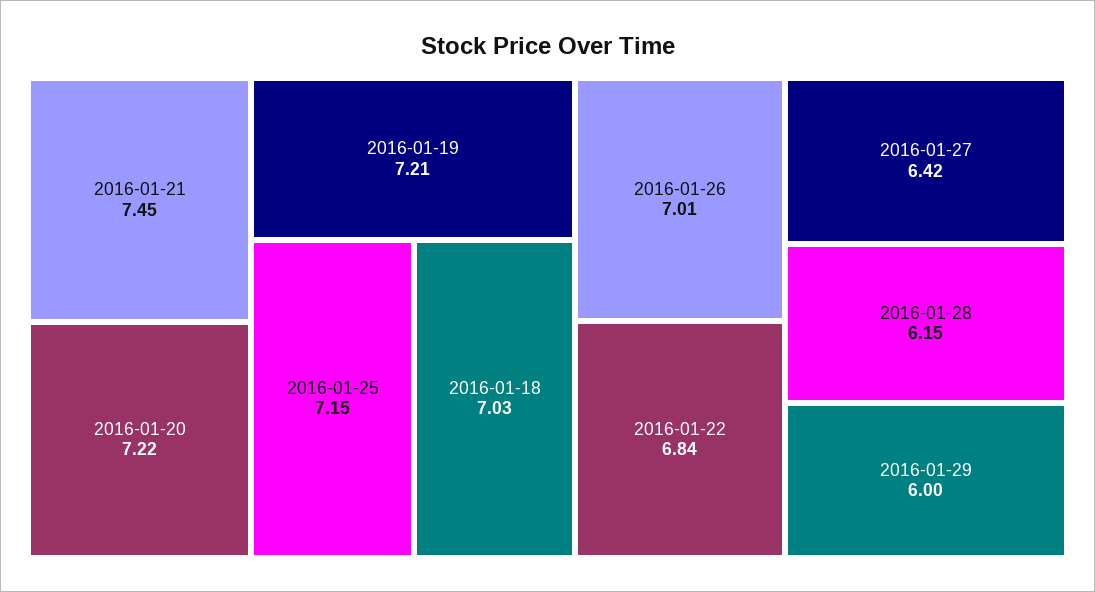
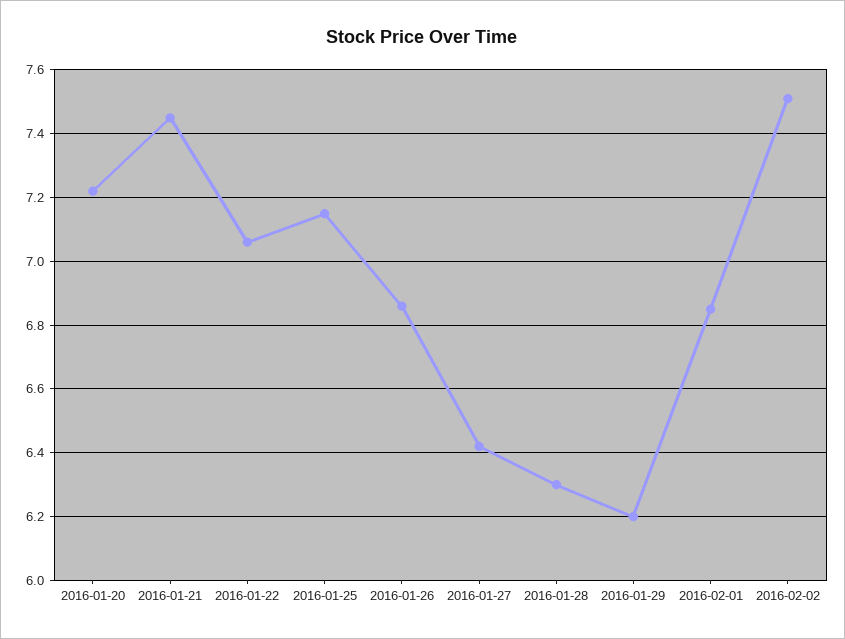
2016-01-19: 7.21 -> none
2016-01-18: 7.03 -> none
2016-01-26: 7.01 -> 6.85
2016-01-22: 6.84 -> 7.05
2016-01-28: 6.15 -> 6.3
2016-01-29: 6 -> 6.2
2016-02-01: none -> 6.85
2016-02-02: none -> 7.5

